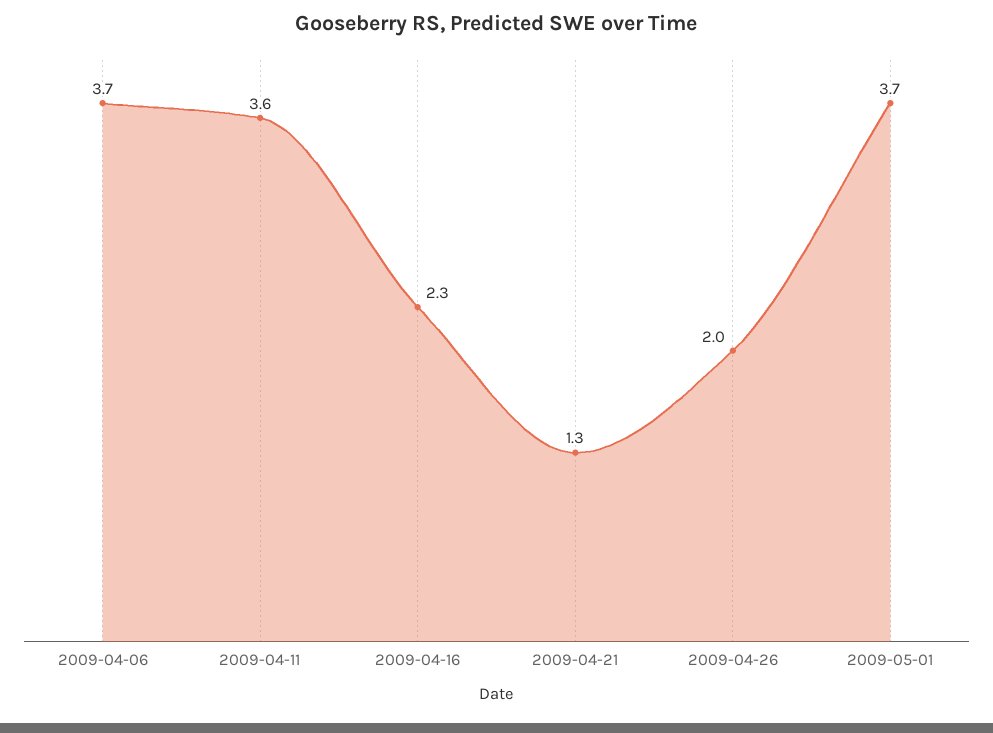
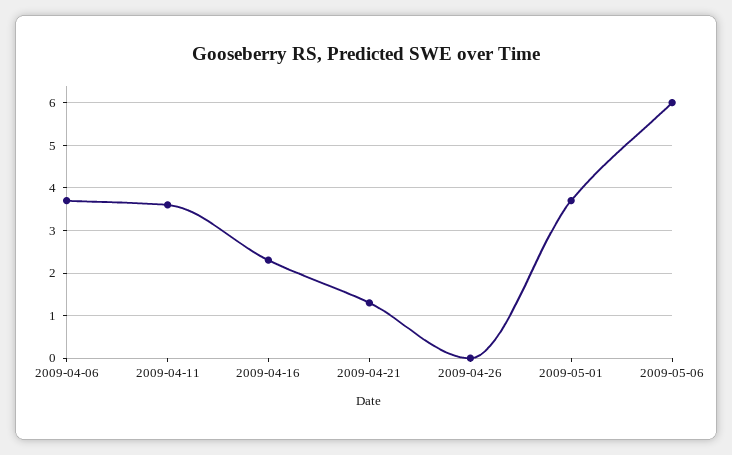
2009-04-26: 2 -> 0
2009-05-06: none -> 6

